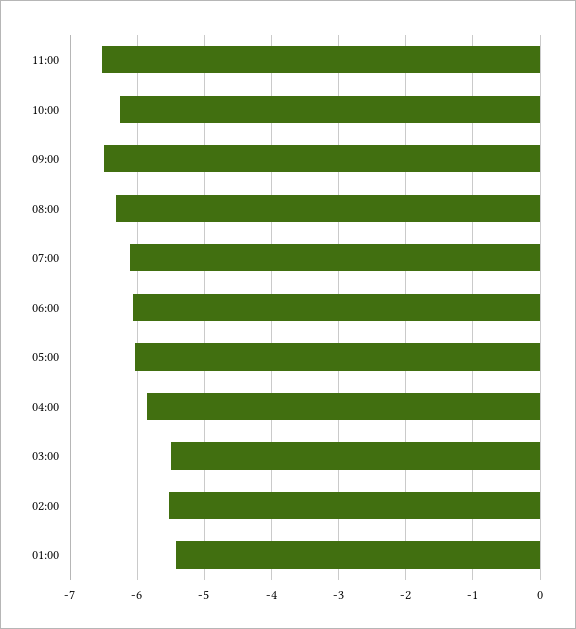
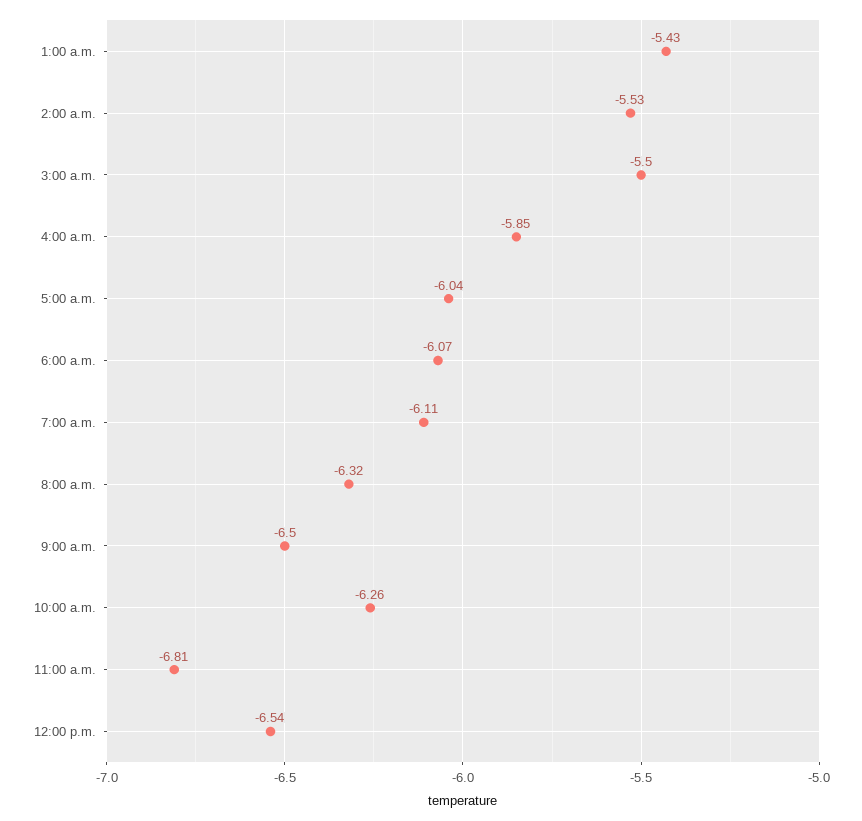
11:00: -6.5 -> -6.81
12:00 p.m.: none -> -6.54

